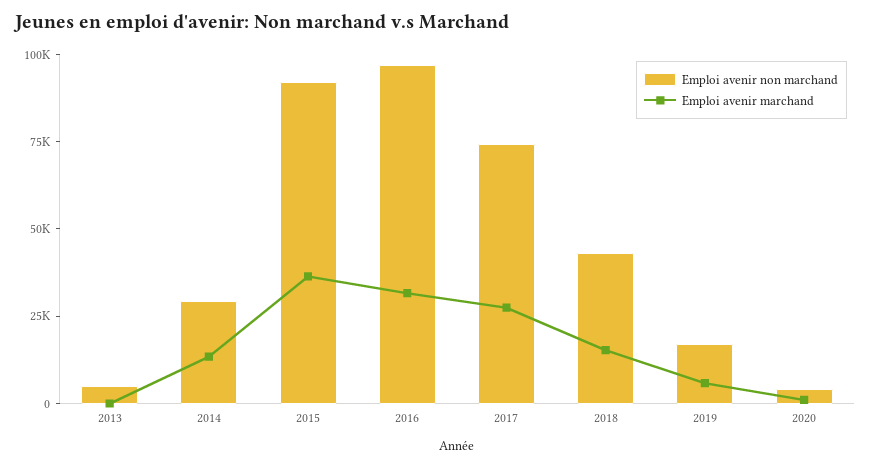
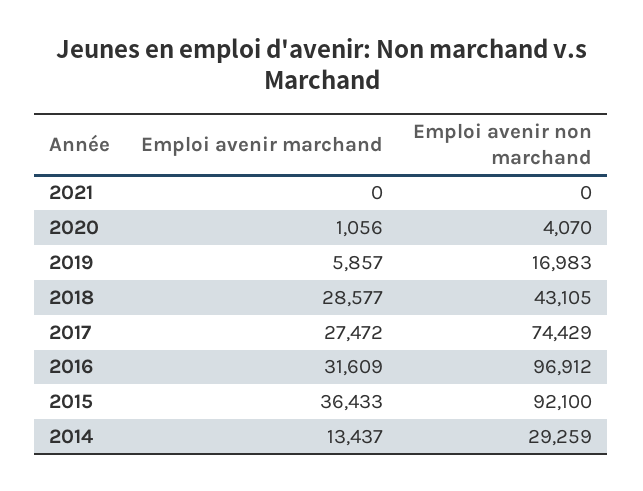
Emploi avenir non marchand, 2013: 5000 -> none
Emploi avenir marchand, 2013: 0 -> none
Emploi avenir marchand, 2018: 15000 -> 28577
Emploi avenir marchand, 2021: none -> 0
Emploi avenir non marchand, 2021: none -> 0

